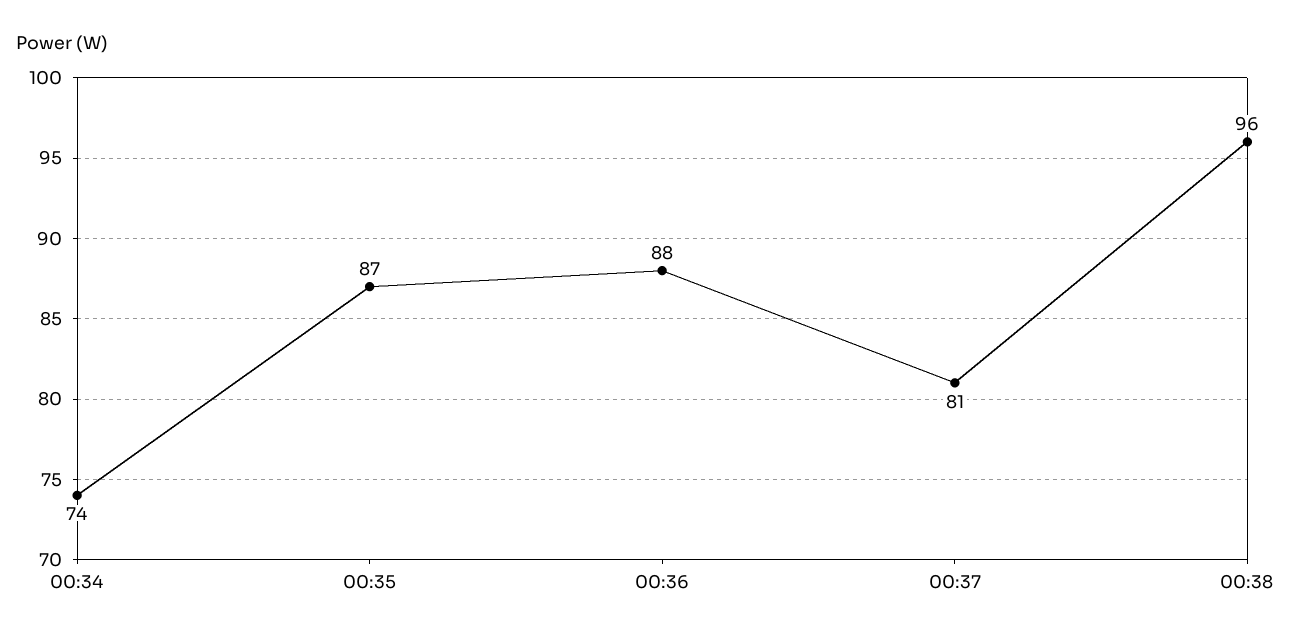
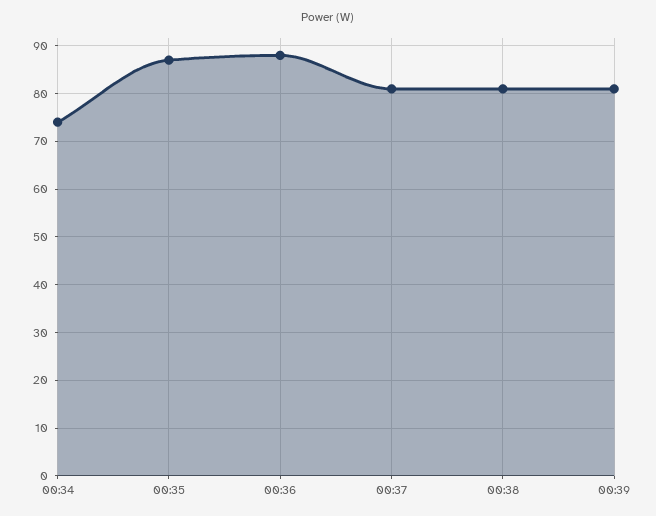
00:38: 96 -> 80
00:39: none -> 80

